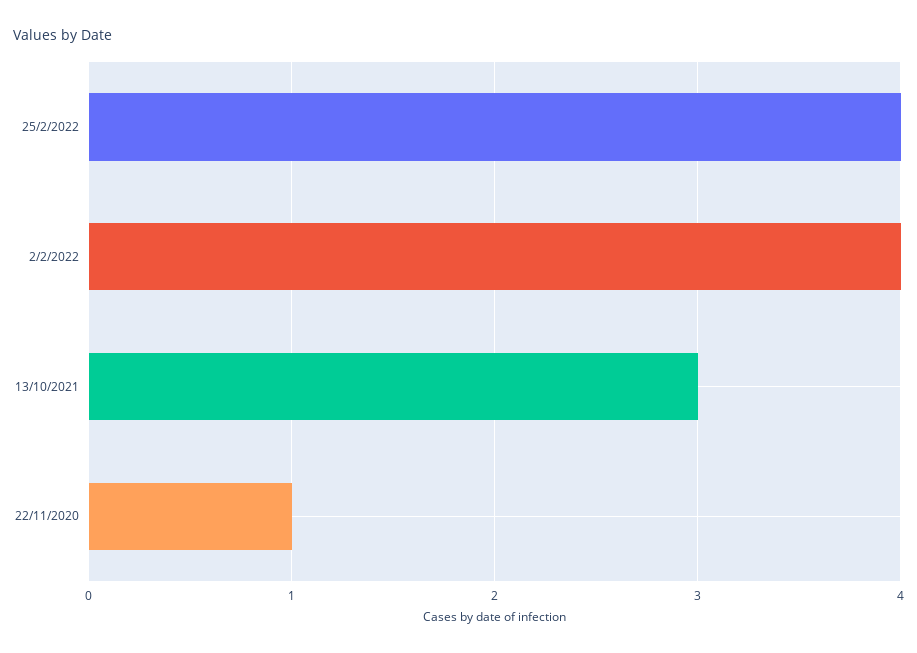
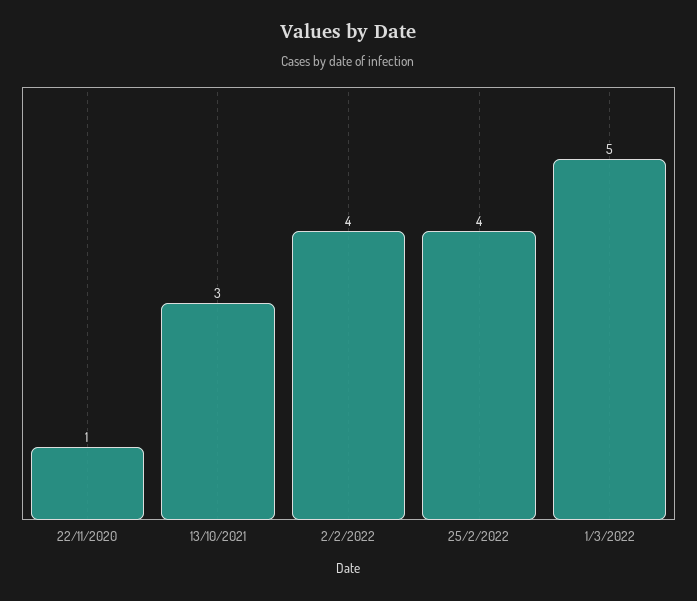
1/3/2022: none -> 5

